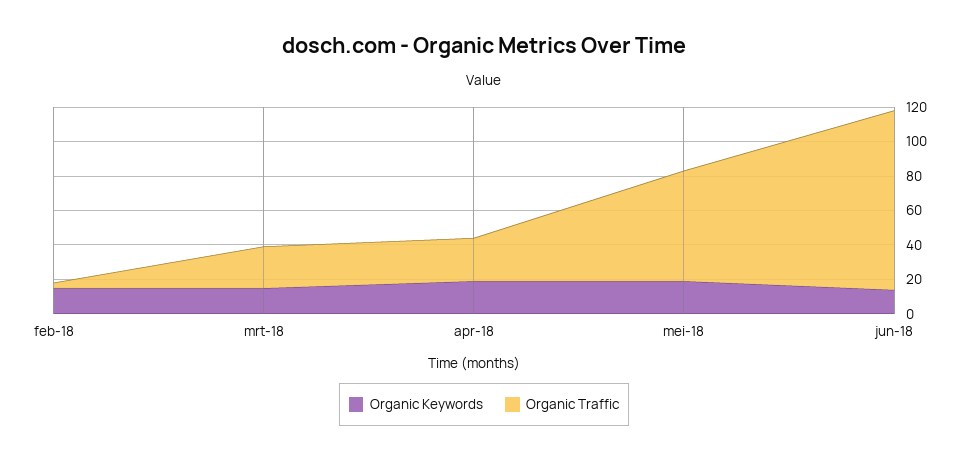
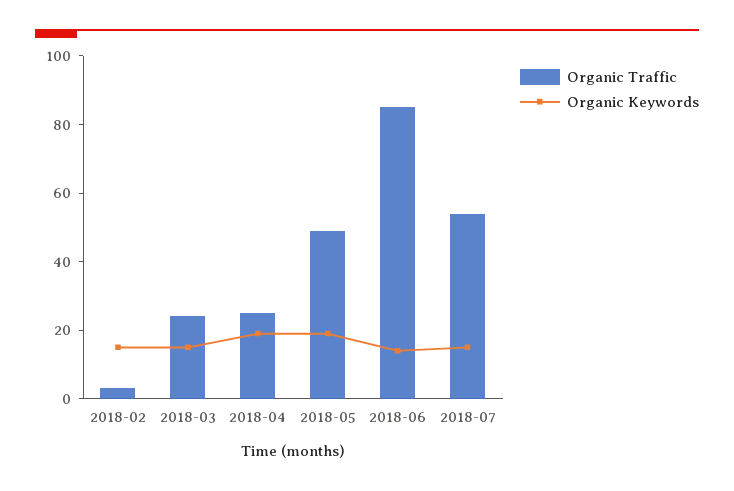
Organic Traffic, mei-18: 65 -> 50
Organic Traffic, jun-18: 105 -> 85
Organic Traffic, 2018-07: none -> 55
Organic Keywords, 2018-07: none -> 15

